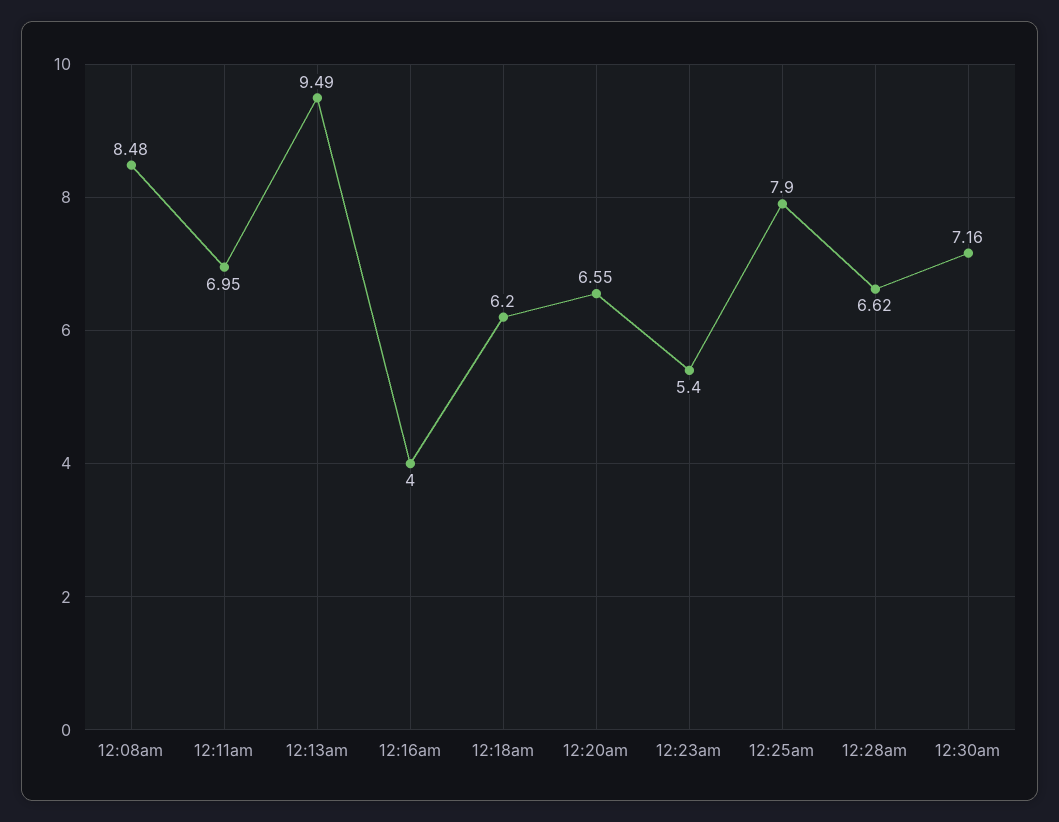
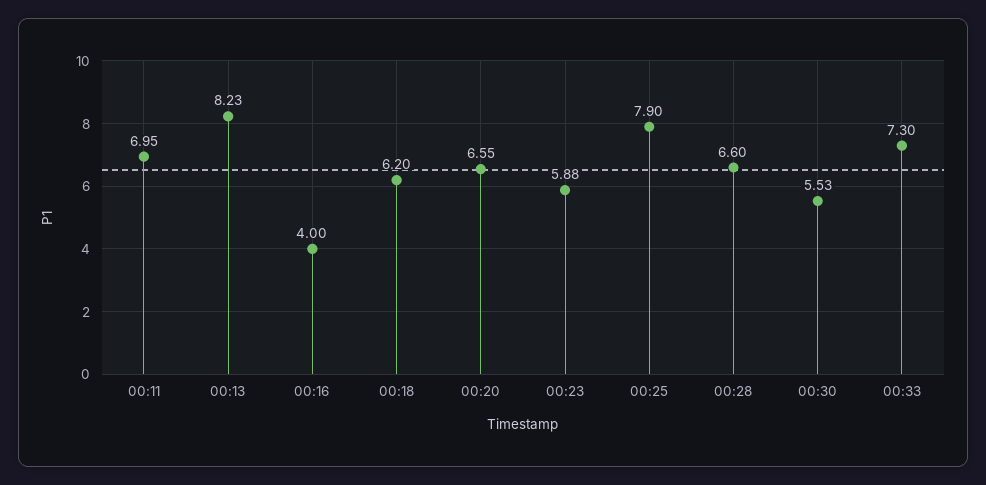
12:08am: 8.48 -> none
12:13am: 9.49 -> 8.23
12:23am: 5.4 -> 5.88
12:28am: 6.62 -> 6.6
12:30am: 7.16 -> 5.53
00:33: none -> 7.3

